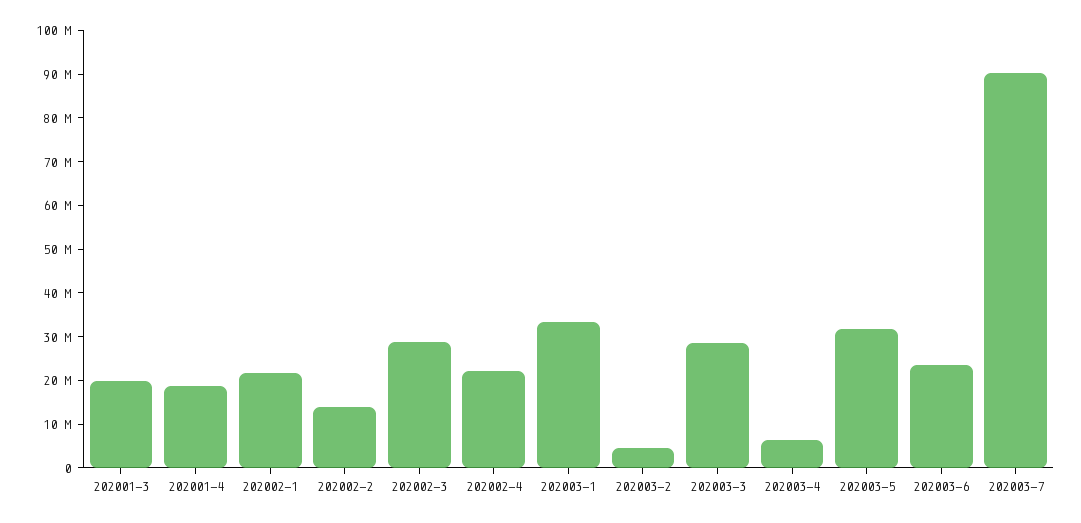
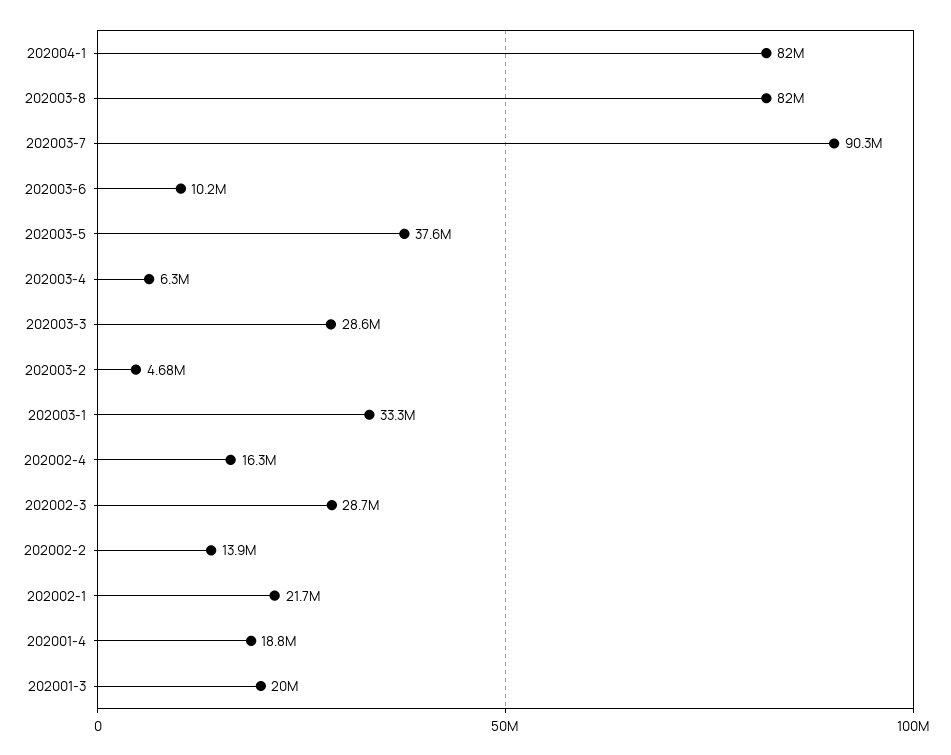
202002-4: 22000000 -> 16300000
202003-5: 32000000 -> 37600000
202003-6: 24000000 -> 10200000
202004-1: none -> 82000000
202003-8: none -> 82000000

